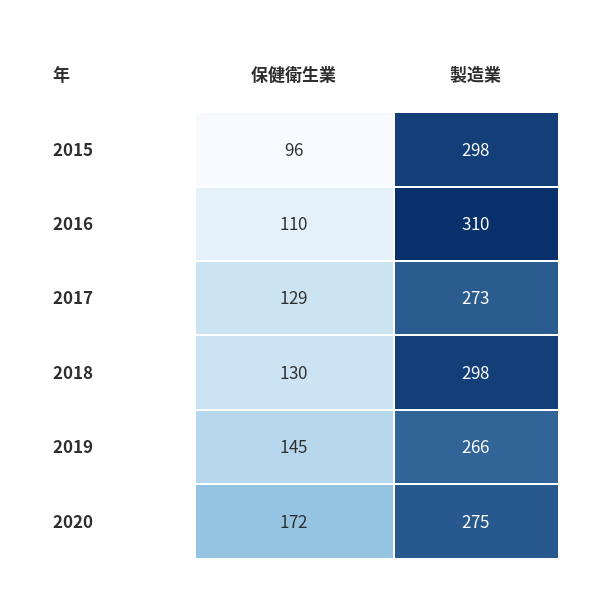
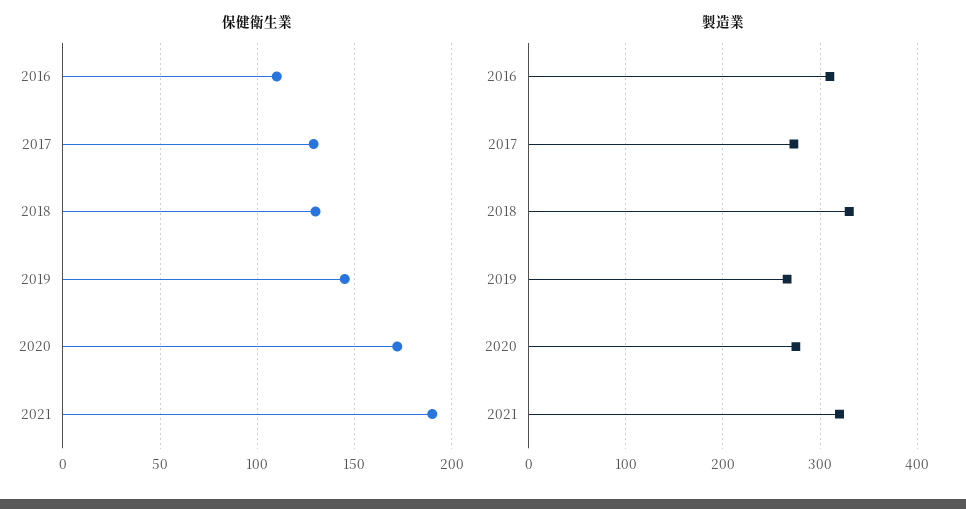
保健衛生業, 2015: 96 -> none
製造業, 2015: 298 -> none
製造業, 2018: 298 -> 330
保健衛生業, 2021: none -> 190
製造業, 2021: none -> 320

